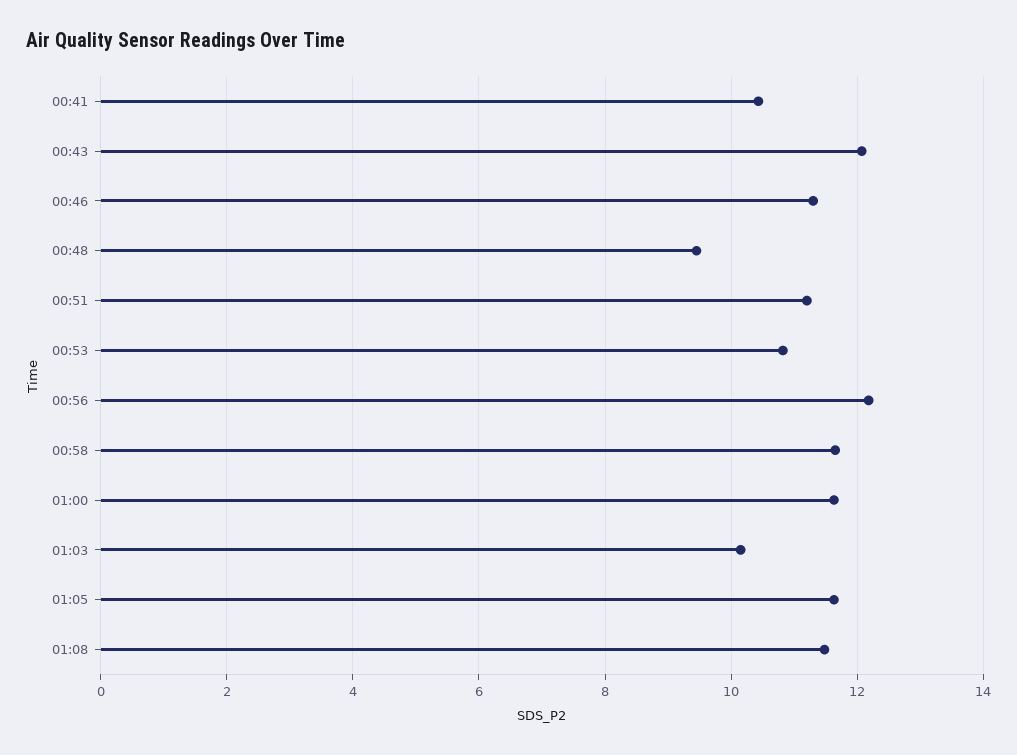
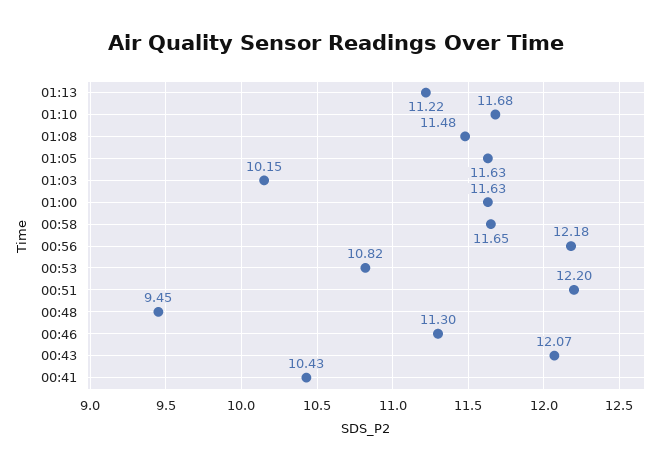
00:51: 11.2 -> 12.2
01:13: none -> 11.22
01:10: none -> 11.68

